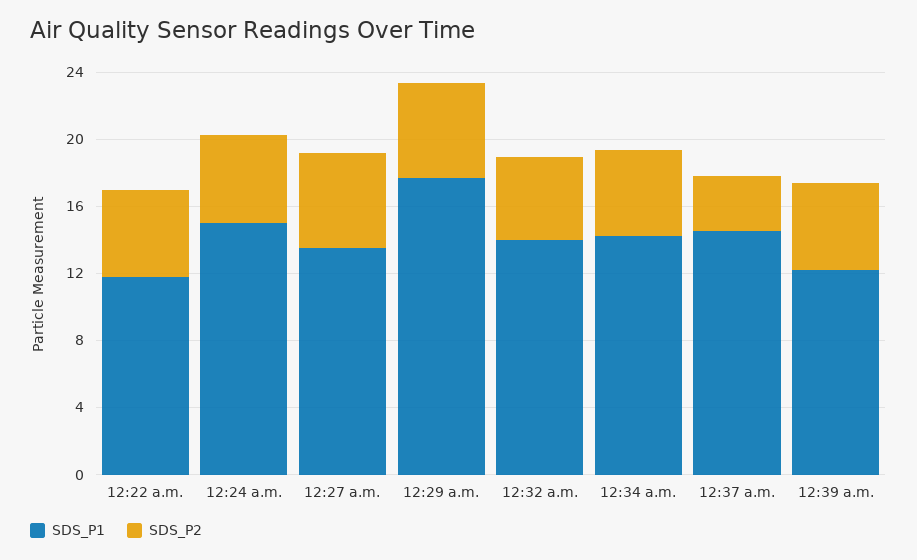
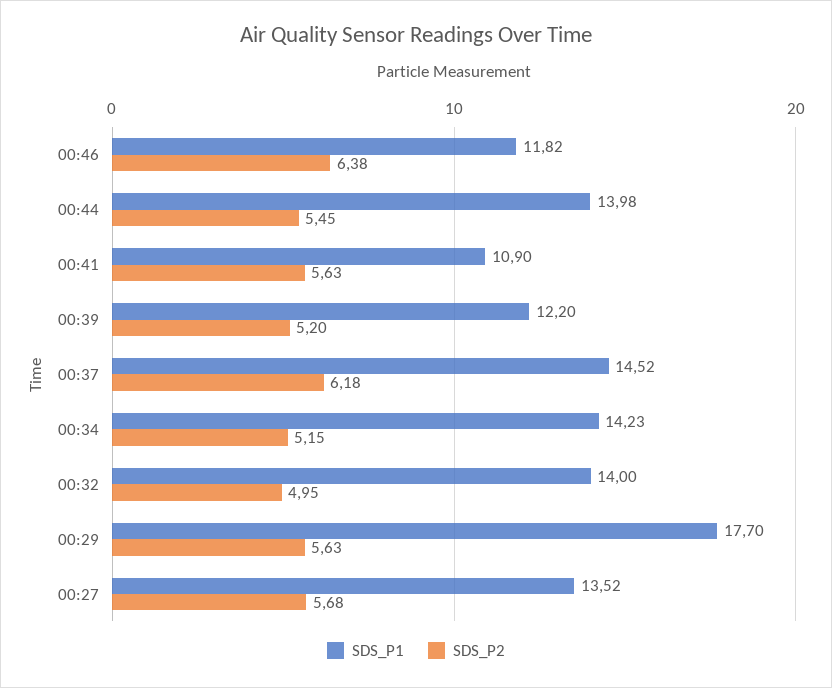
SDS_P1, 12:22 a.m.: 12 -> none
SDS_P2, 12:22 a.m.: 5 -> none
SDS_P1, 12:24 a.m.: 15 -> none
SDS_P2, 12:24 a.m.: 5 -> none
SDS_P2, 12:37 a.m.: 3 -> 6.18
SDS_P1, 00:46: none -> 11.82
SDS_P2, 00:46: none -> 6.38
SDS_P1, 00:44: none -> 13.98
SDS_P2, 00:44: none -> 5.45
SDS_P1, 00:41: none -> 10.9
SDS_P2, 00:41: none -> 5.63

